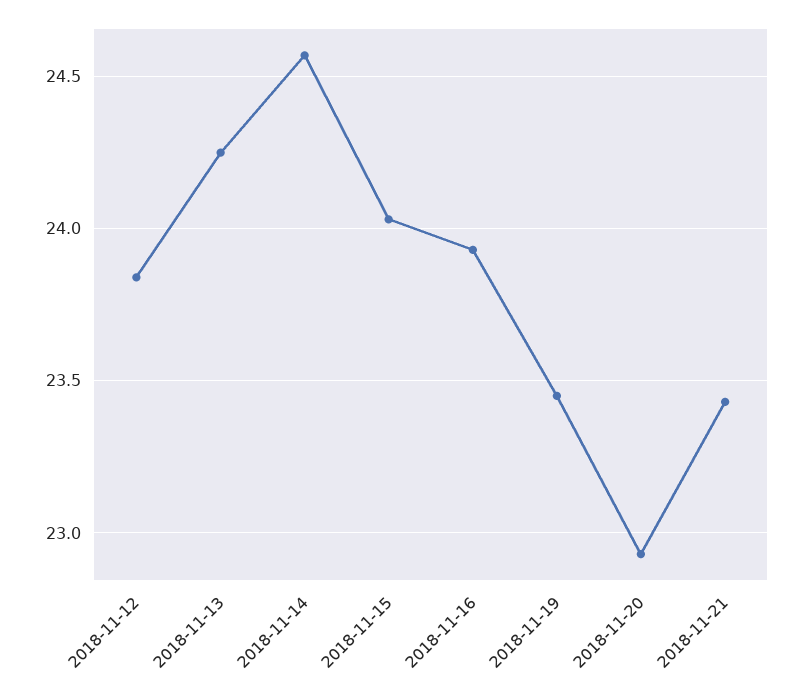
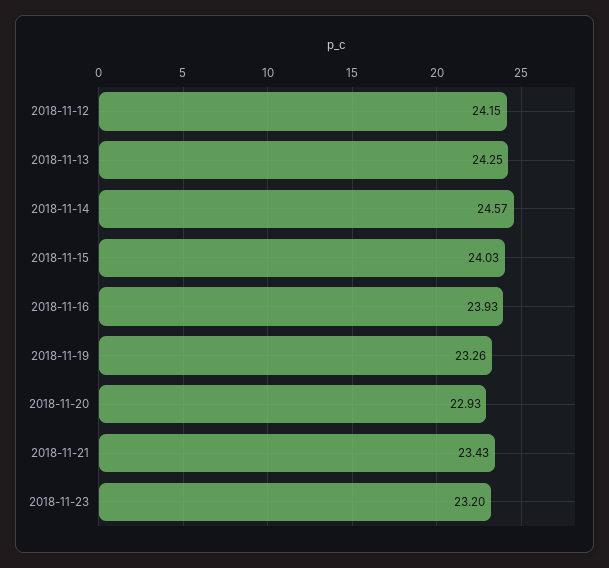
2018-11-12: 23.85 -> 24.15
2018-11-19: 23.45 -> 23.26
2018-11-23: none -> 23.2

